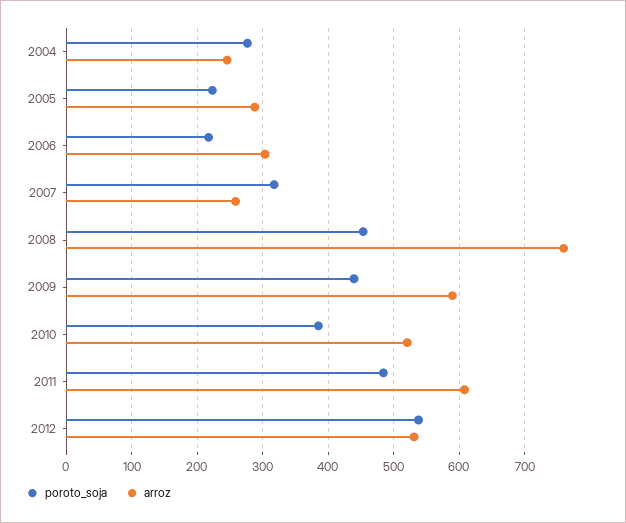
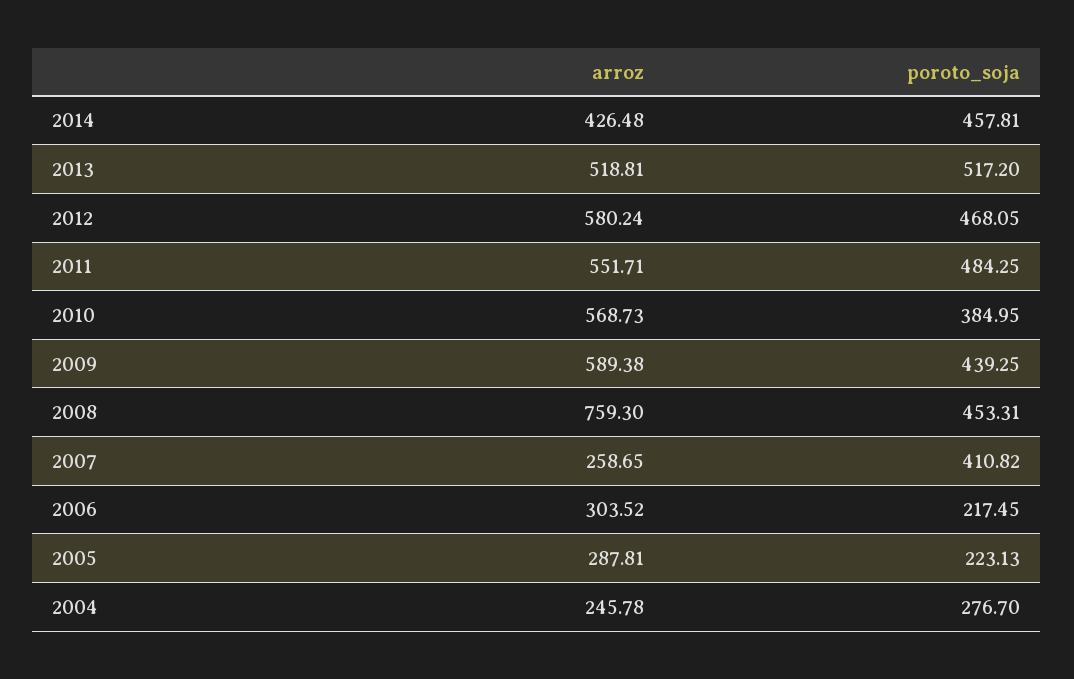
poroto_soja, 2007: 320 -> 410.82
arroz, 2010: 520 -> 568.73
arroz, 2011: 610 -> 551.71
poroto_soja, 2012: 540 -> 468.05
arroz, 2012: 530 -> 580.24
arroz, 2014: none -> 426.48
poroto_soja, 2014: none -> 457.81
arroz, 2013: none -> 518.81
poroto_soja, 2013: none -> 517.2

